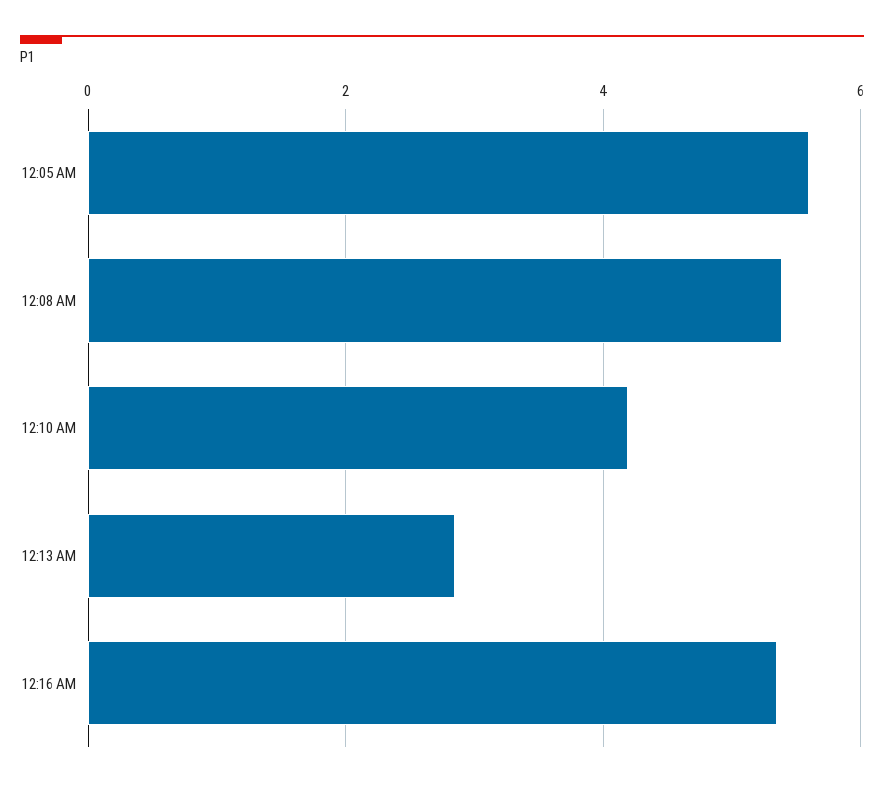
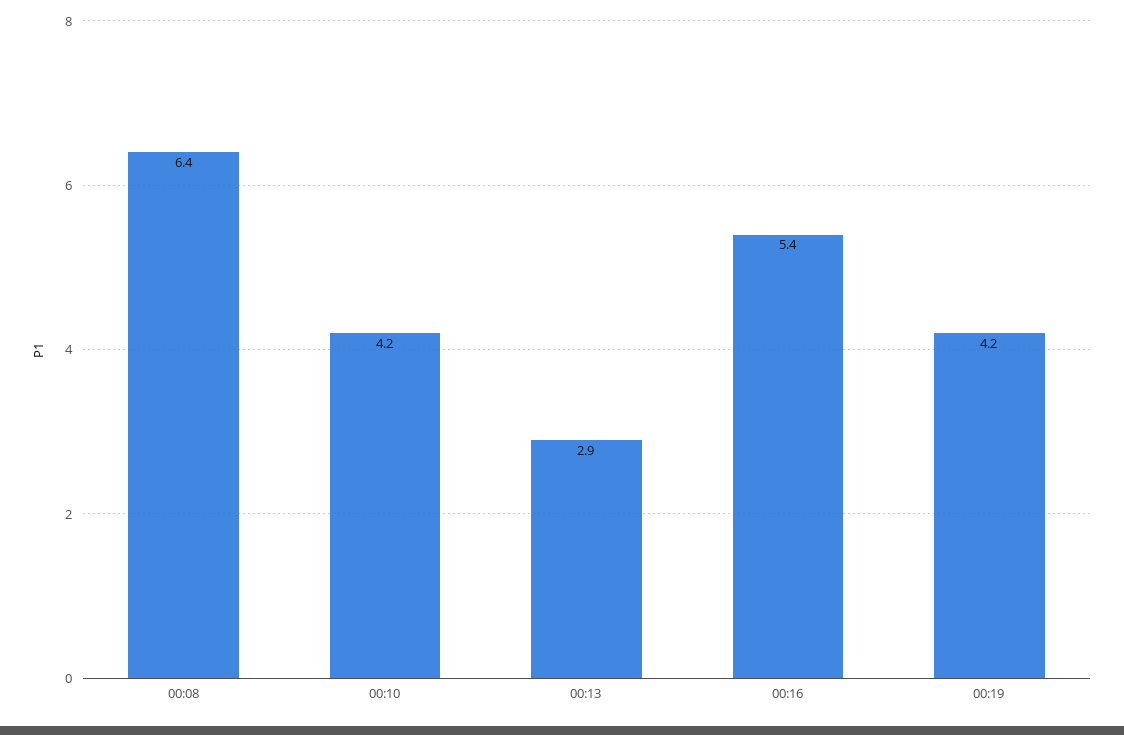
12:05 AM: 5.6 -> none
12:08 AM: 5.4 -> 6.4
00:19: none -> 4.2

